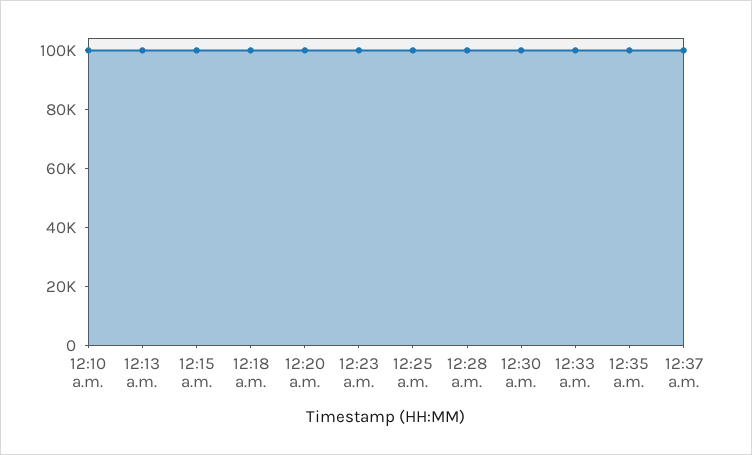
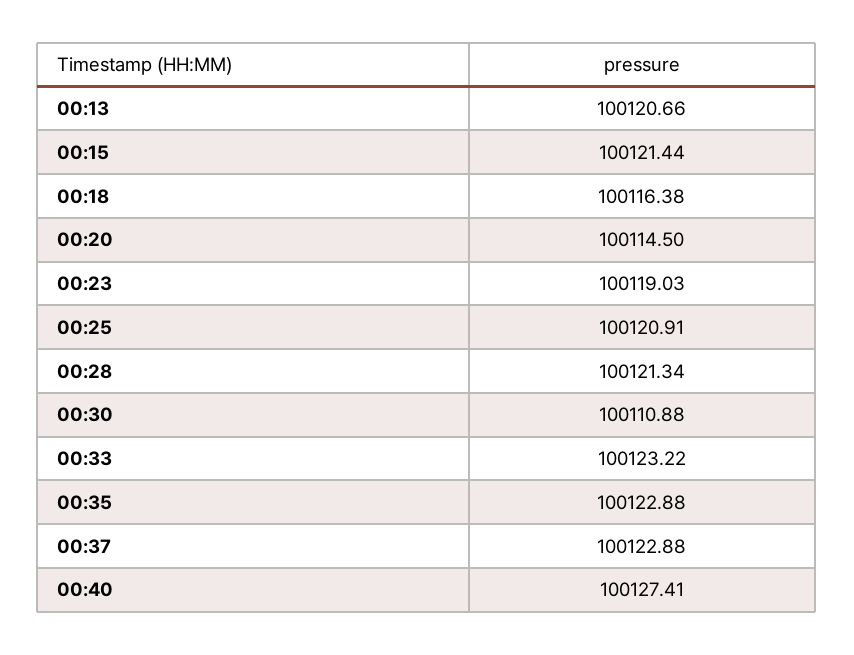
12:10 a.m.: 100000 -> none
00:40: none -> 100127.41

